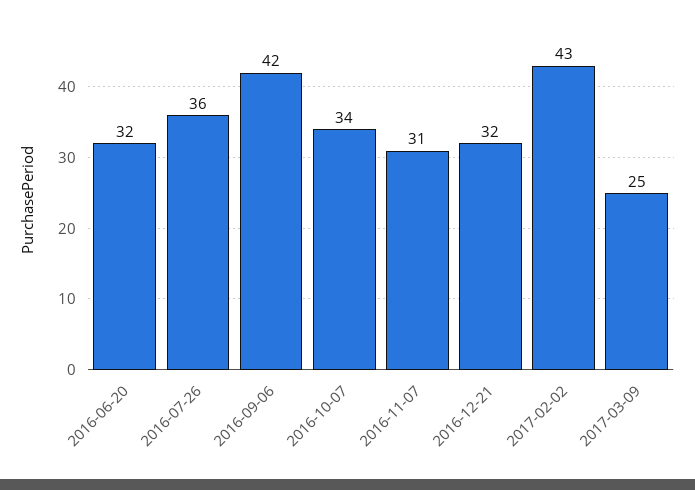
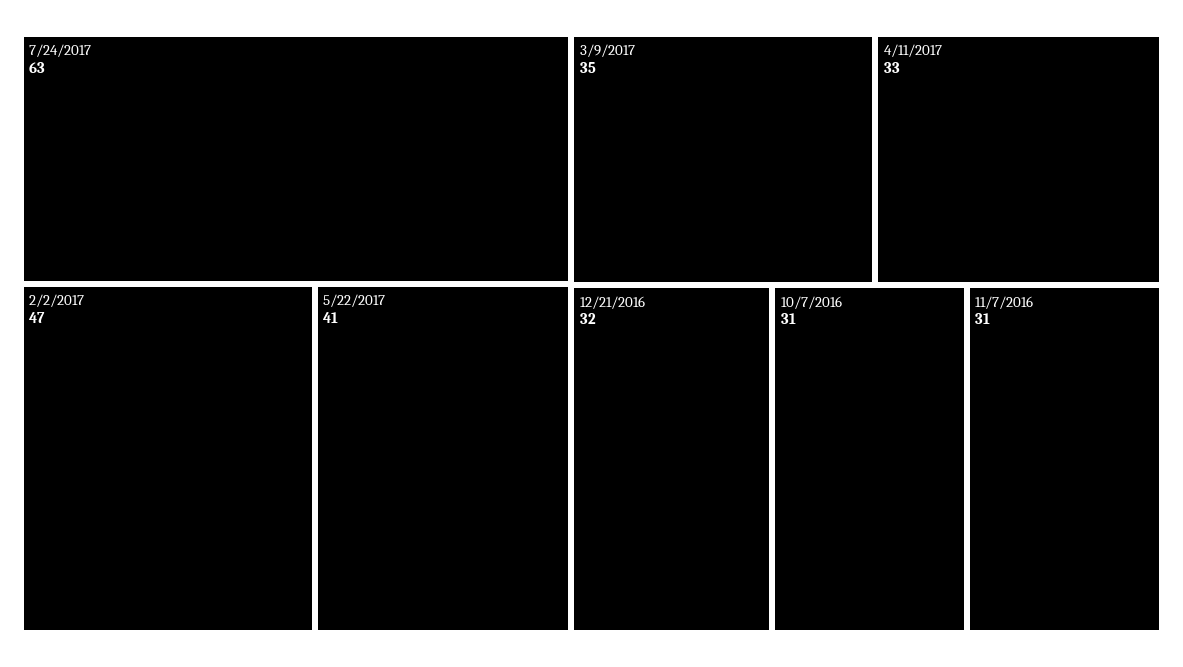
2016-06-20: 32 -> none
2016-07-26: 36 -> none
2016-09-06: 42 -> none
2016-10-07: 34 -> 31
2017-02-02: 43 -> 47
2017-03-09: 25 -> 35
7/24/2017: none -> 63
5/22/2017: none -> 41
4/11/2017: none -> 33

